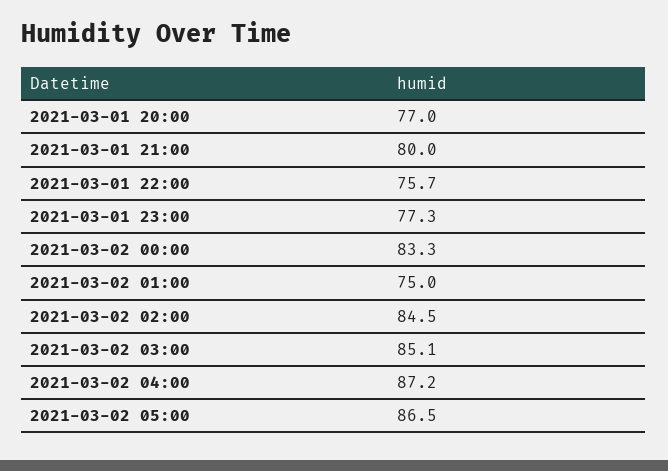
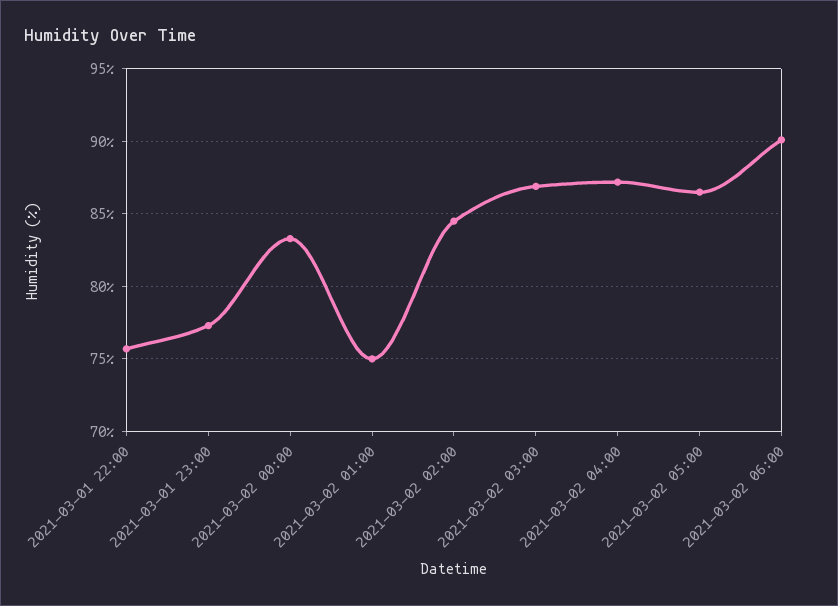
2021-03-01 20:00: 77 -> none
2021-03-01 21:00: 80 -> none
2021-03-02 03:00: 85.1 -> 87
2021-03-02 06:00: none -> 90

